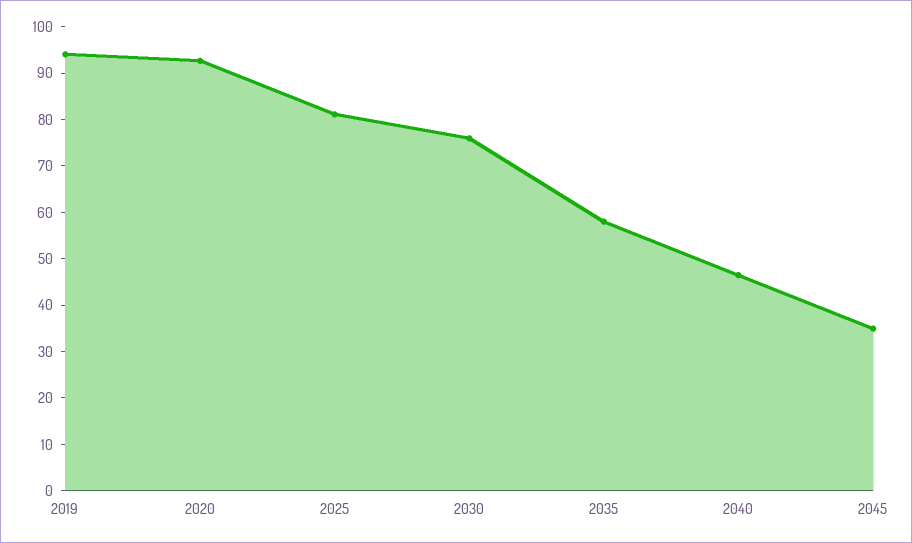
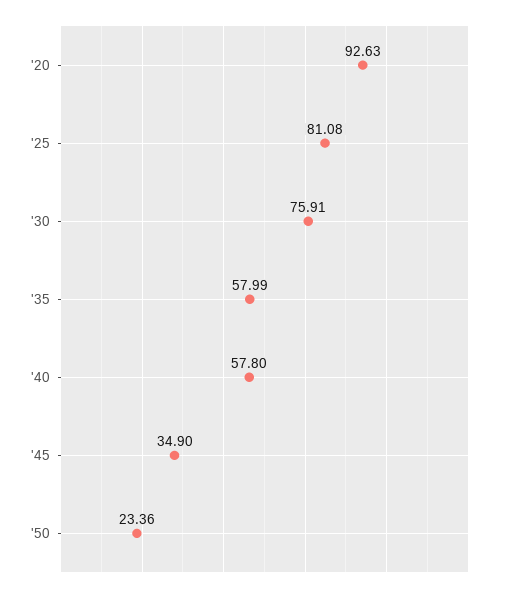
2019: 94 -> none
2040: 46 -> 57.8
'50: none -> 23.36

